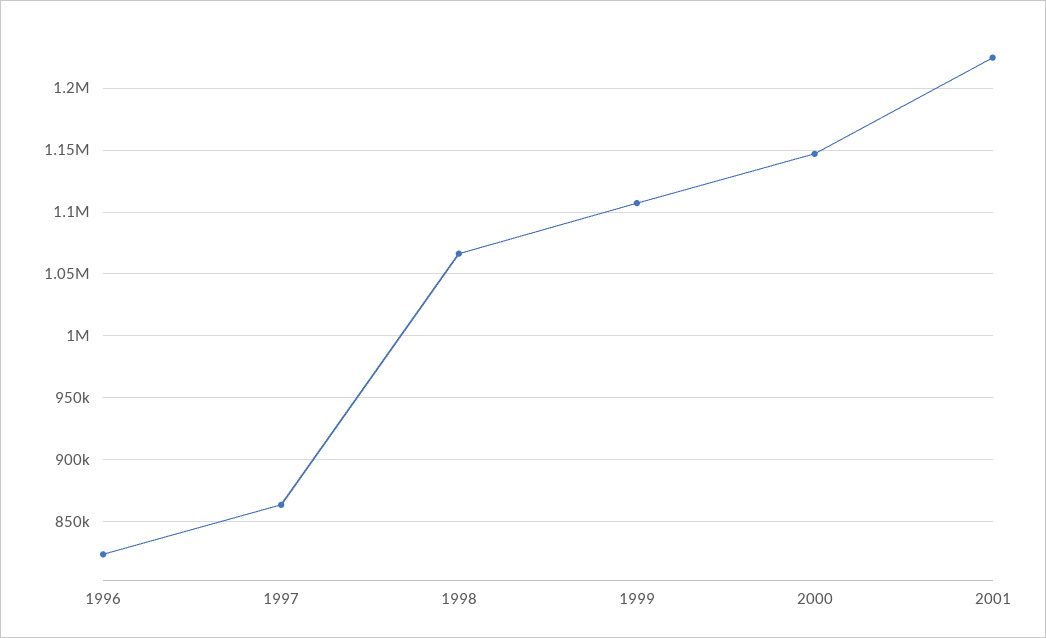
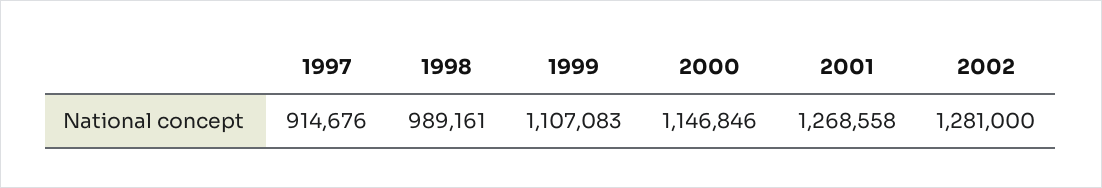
1996: 825000 -> none
1997: 865000 -> 914676
1998: 1065000 -> 989161
2001: 1225000 -> 1268558
2002: none -> 1281000

